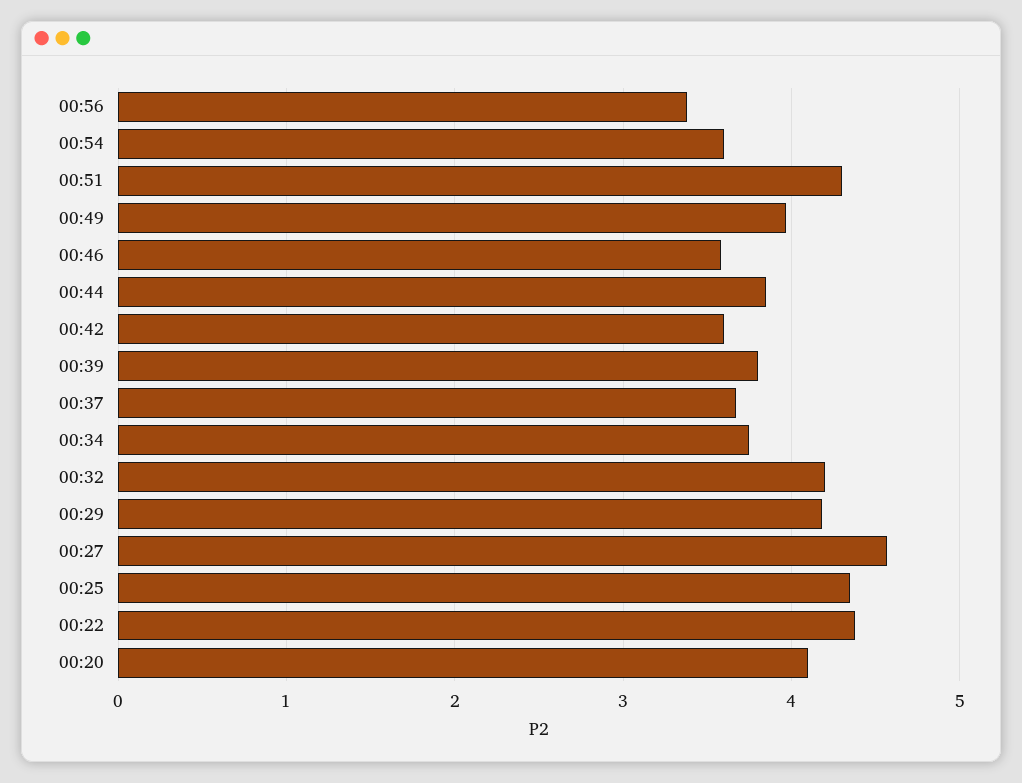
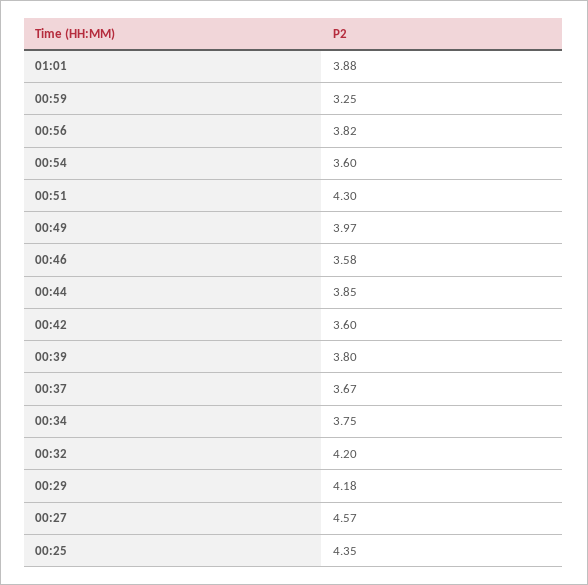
00:56: 3.4 -> 3.82
00:22: 4.4 -> none
00:20: 4.1 -> none
01:01: none -> 3.88
00:59: none -> 3.25

